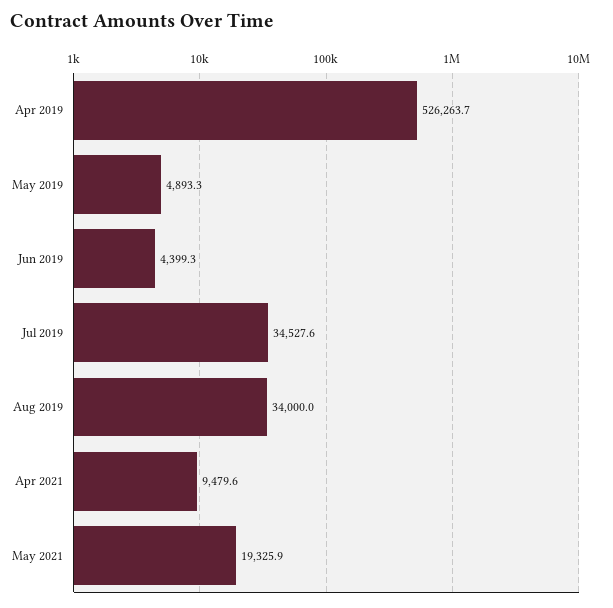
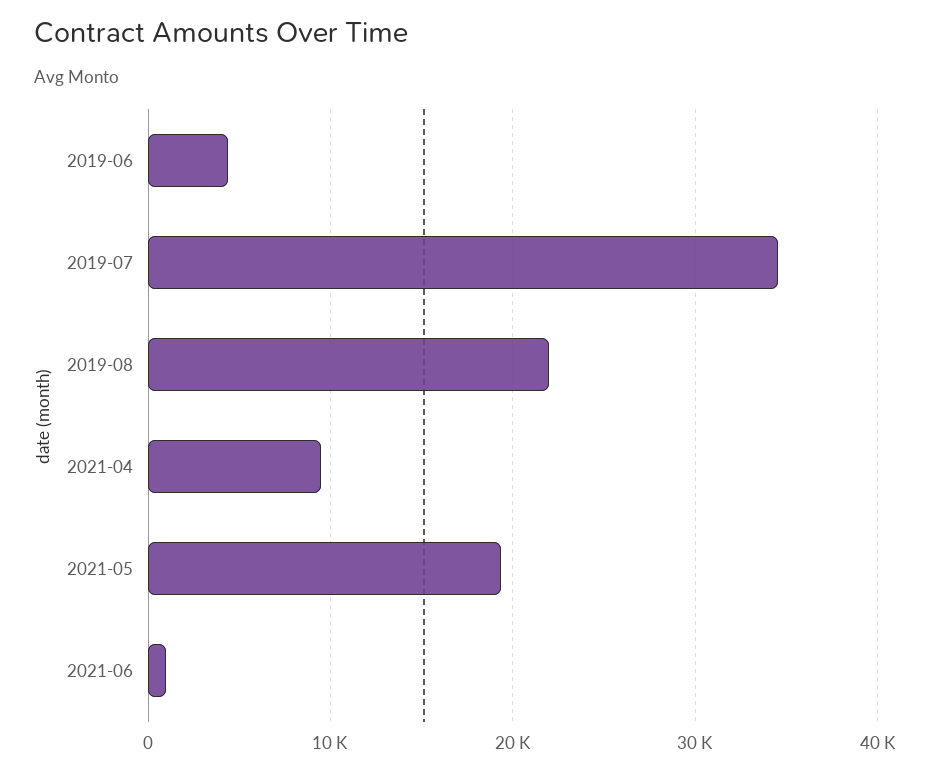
Apr 2019: 526263.7 -> none
May 2019: 4893.3 -> none
Aug 2019: 34000 -> 22000
2021-06: none -> 1000

